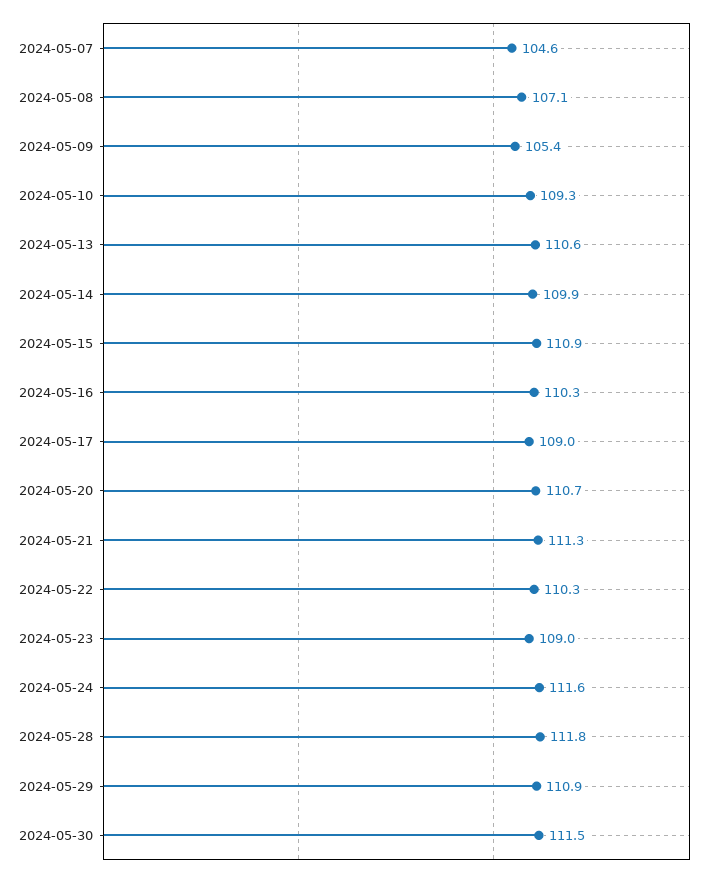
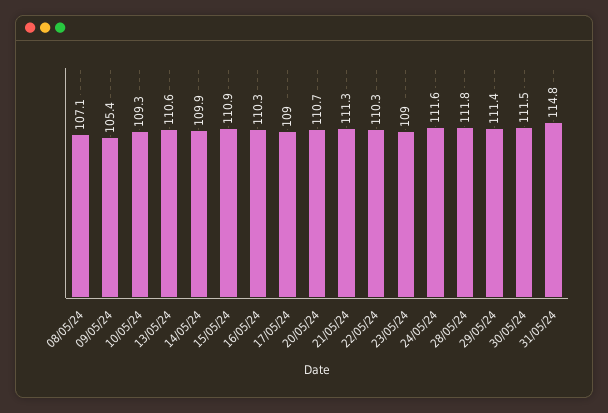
2024-05-07: 104.6 -> none
2024-05-29: 110.9 -> 111.4
31/05/24: none -> 114.8

